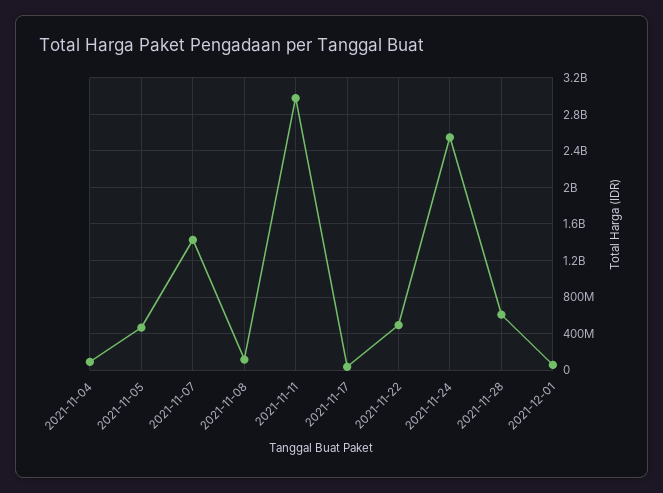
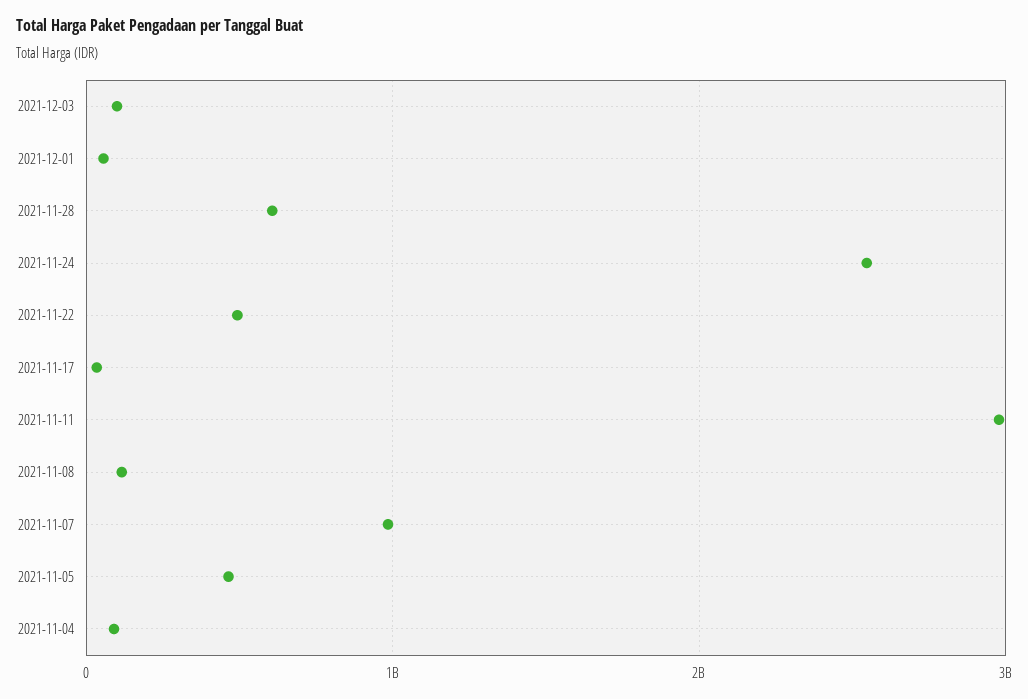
2021-11-07: 1400000000 -> 1000000000
2021-12-03: none -> 100000000

